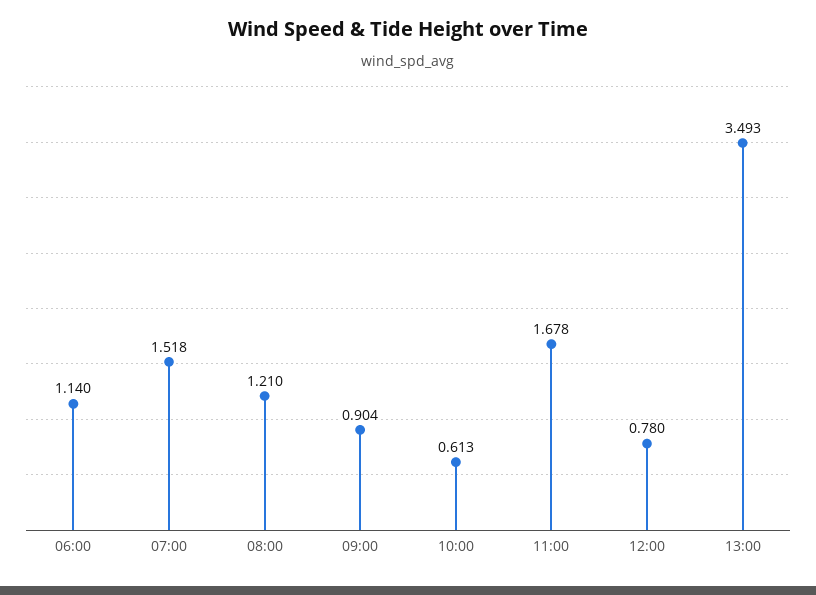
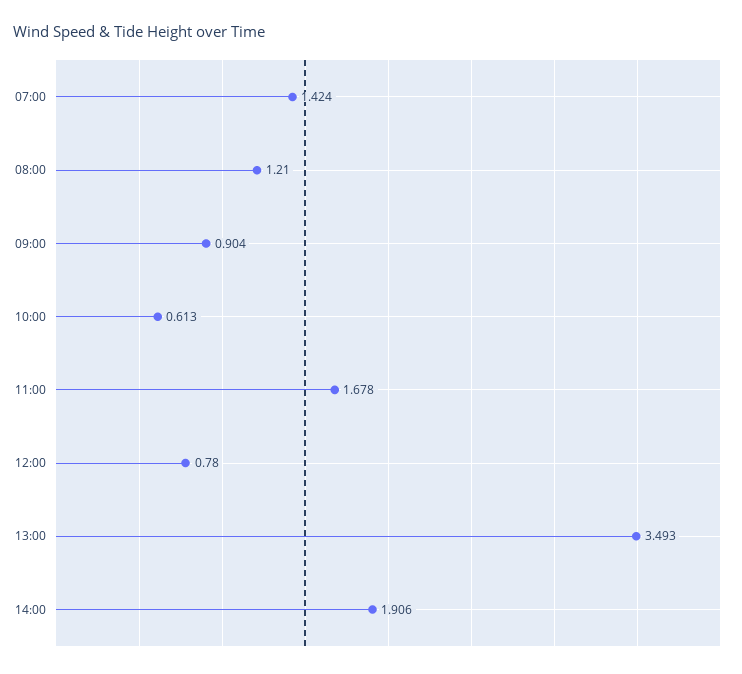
06:00: 1.14 -> none
07:00: 1.518 -> 1.424
14:00: none -> 1.906

